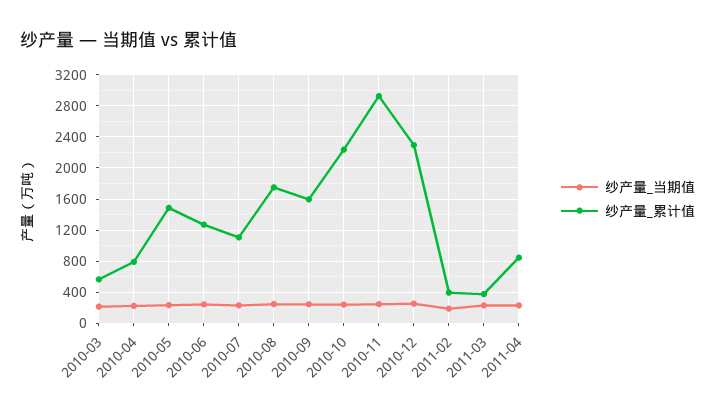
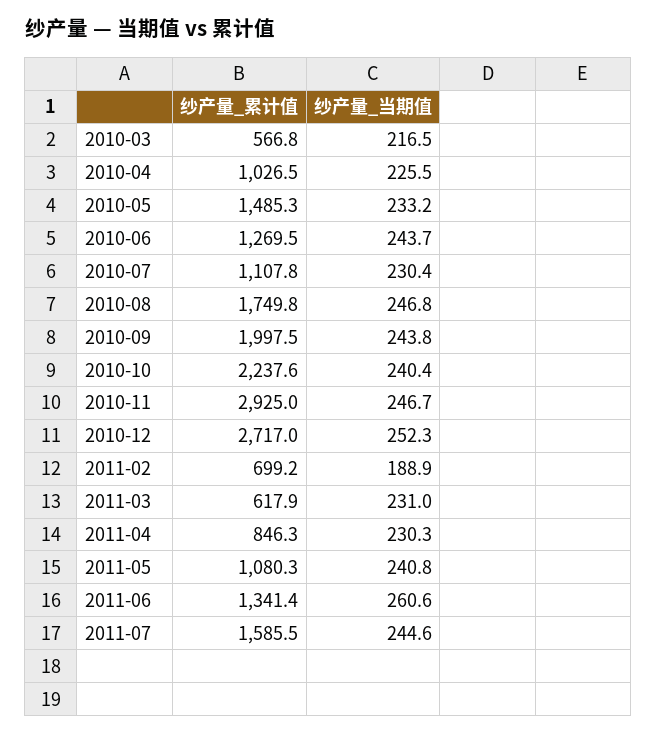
纱产量_累计值, 2010-04: 800 -> 1026.5
纱产量_累计值, 2010-09: 1600 -> 1997.5
纱产量_累计值, 2010-12: 2300 -> 2717
纱产量_累计值, 2011-02: 400 -> 699.2
纱产量_累计值, 2011-03: 400 -> 617.9
纱产量_累计值, 2011-05: none -> 1080.3
纱产量_当期值, 2011-05: none -> 240.8
纱产量_累计值, 2011-06: none -> 1341.4
纱产量_当期值, 2011-06: none -> 260.6
纱产量_累计值, 2011-07: none -> 1585.5
纱产量_当期值, 2011-07: none -> 244.6

